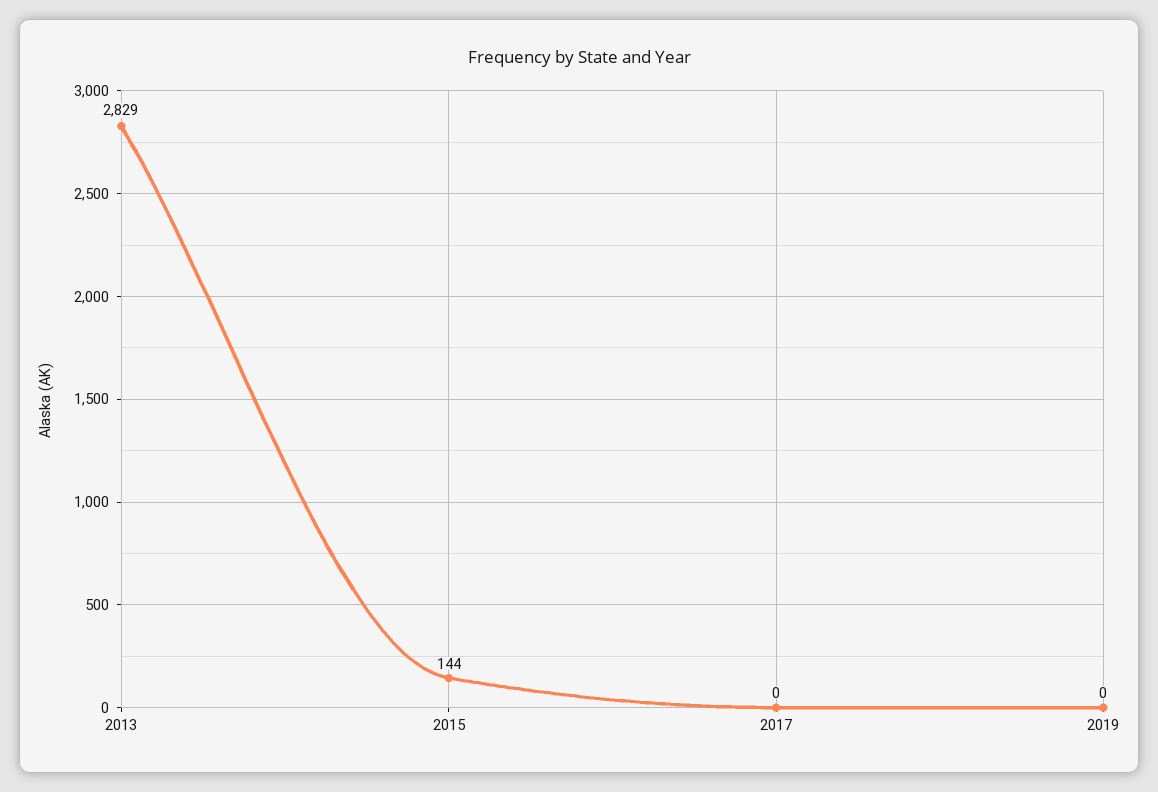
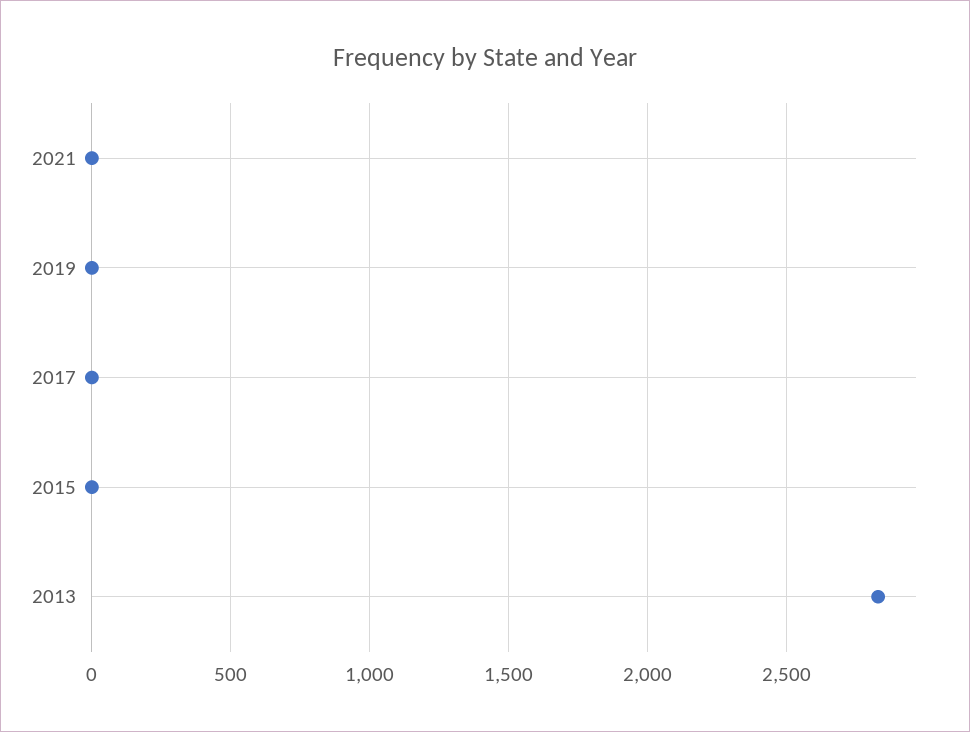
2015: 144 -> 0
2021: none -> 0

